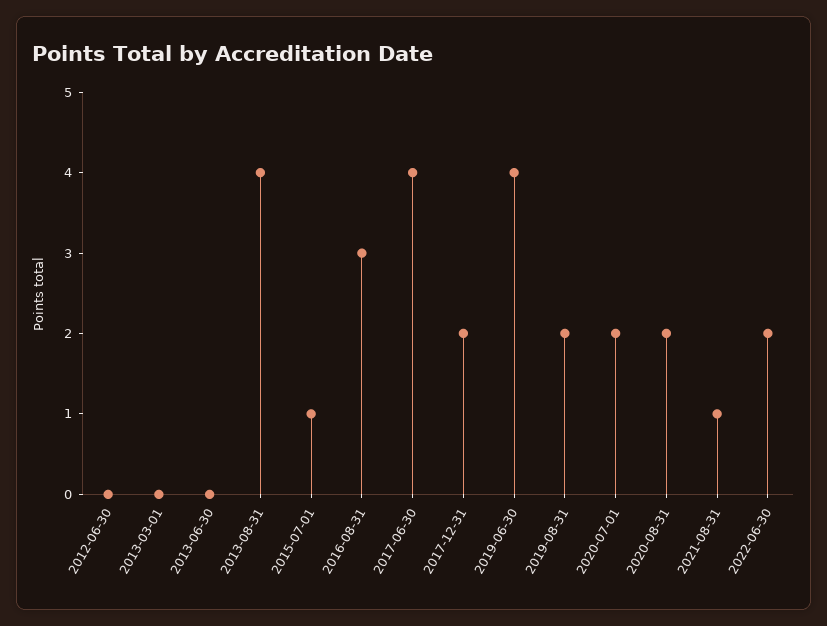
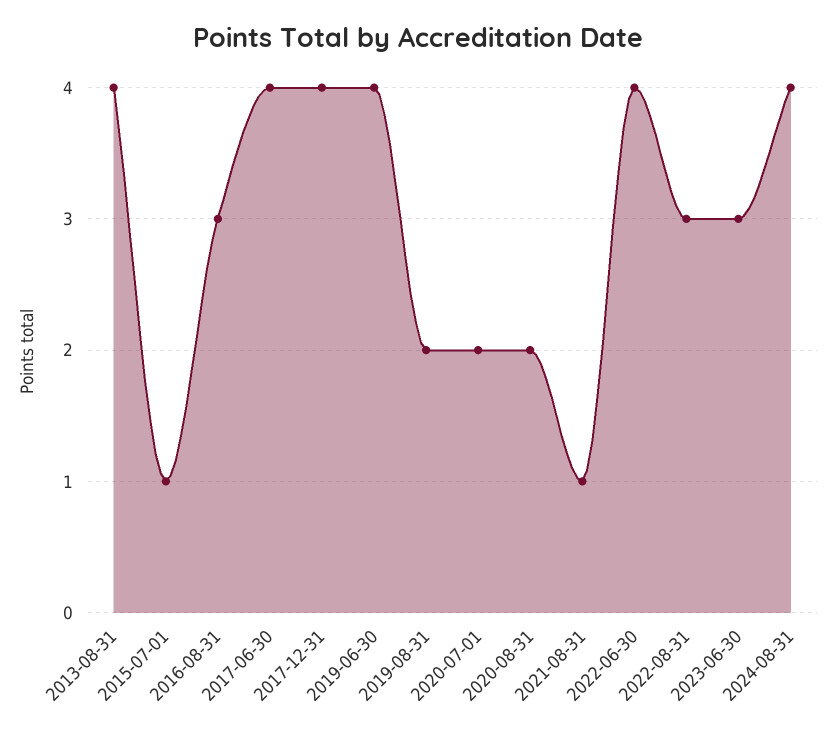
2012-06-30: 0 -> none
2013-03-01: 0 -> none
2013-06-30: 0 -> none
2017-12-31: 2 -> 4
2022-06-30: 2 -> 4
2022-08-31: none -> 3
2023-06-30: none -> 3
2024-08-31: none -> 4

